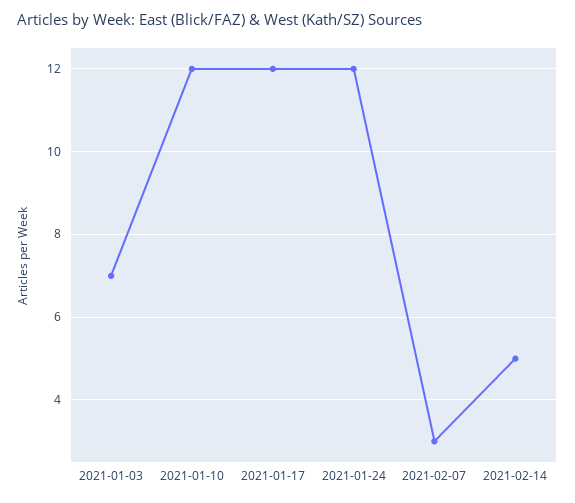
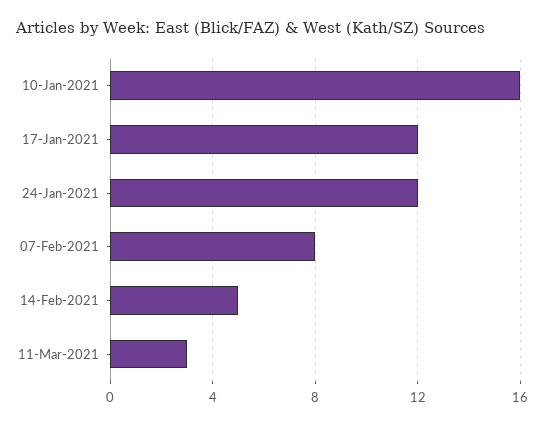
2021-01-03: 7 -> none
2021-01-10: 12 -> 16
2021-02-07: 3 -> 8
11-Mar-2021: none -> 3

